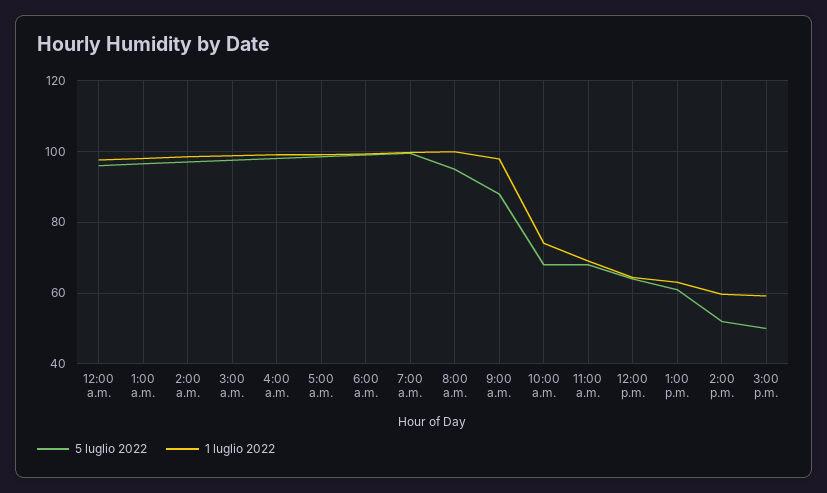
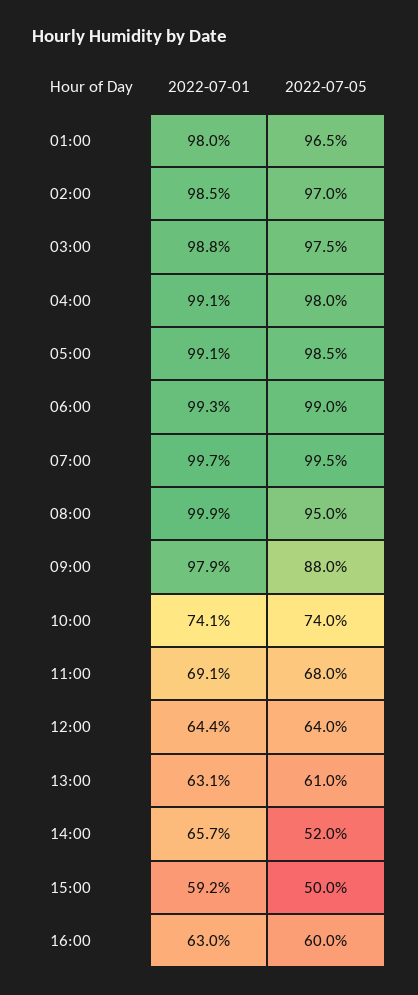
5 luglio 2022, 12:00 a.m.: 96 -> none
1 luglio 2022, 12:00 a.m.: 98 -> none
5 luglio 2022, 10:00 a.m.: 68 -> 74
1 luglio 2022, 2:00 p.m.: 60 -> 65.7
1 luglio 2022, 16:00: none -> 63
5 luglio 2022, 16:00: none -> 60

